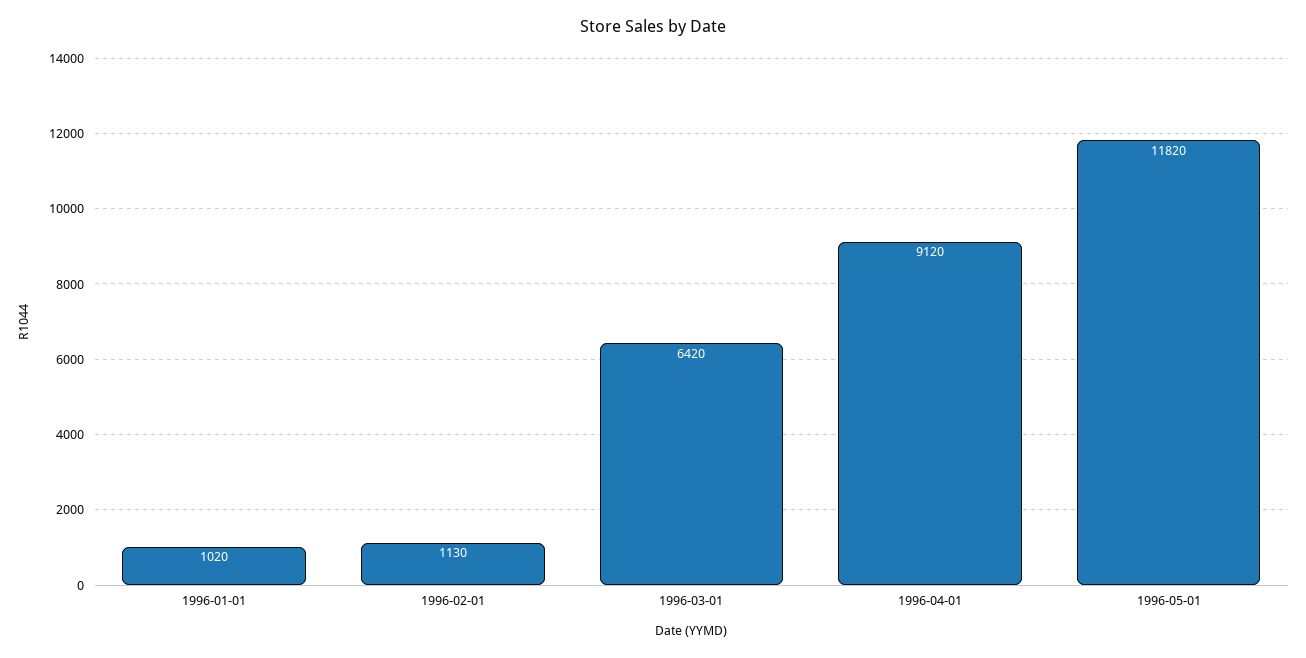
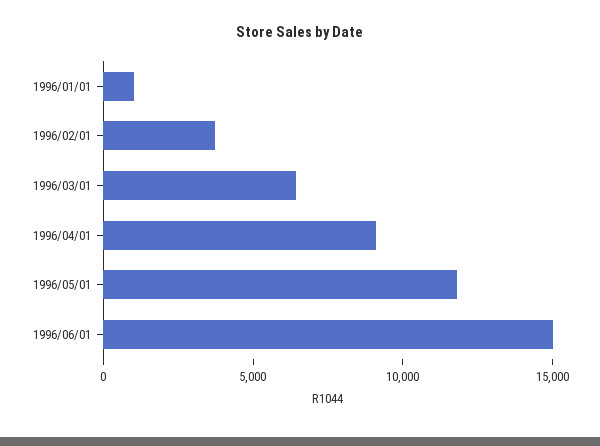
1996-02-01: 1130 -> 4000
1996/06/01: none -> 15000

